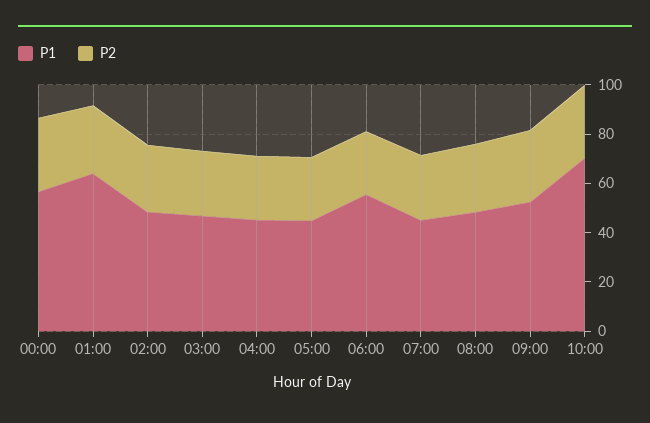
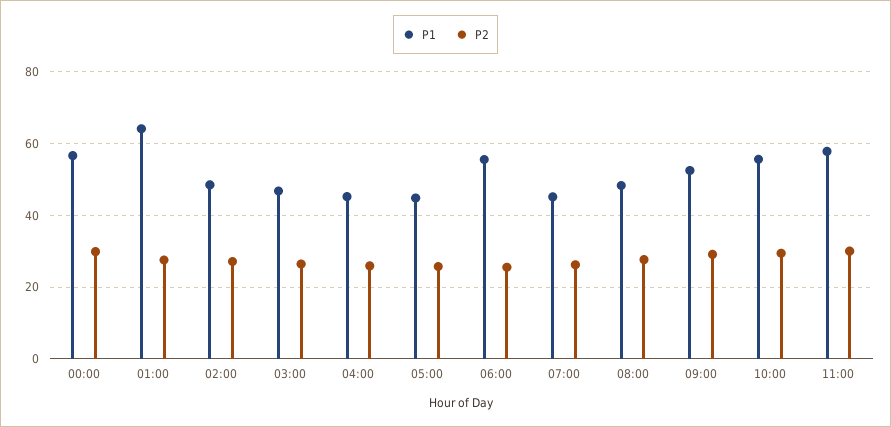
P1, 10:00: 70 -> 56
P1, 11:00: none -> 58
P2, 11:00: none -> 30

